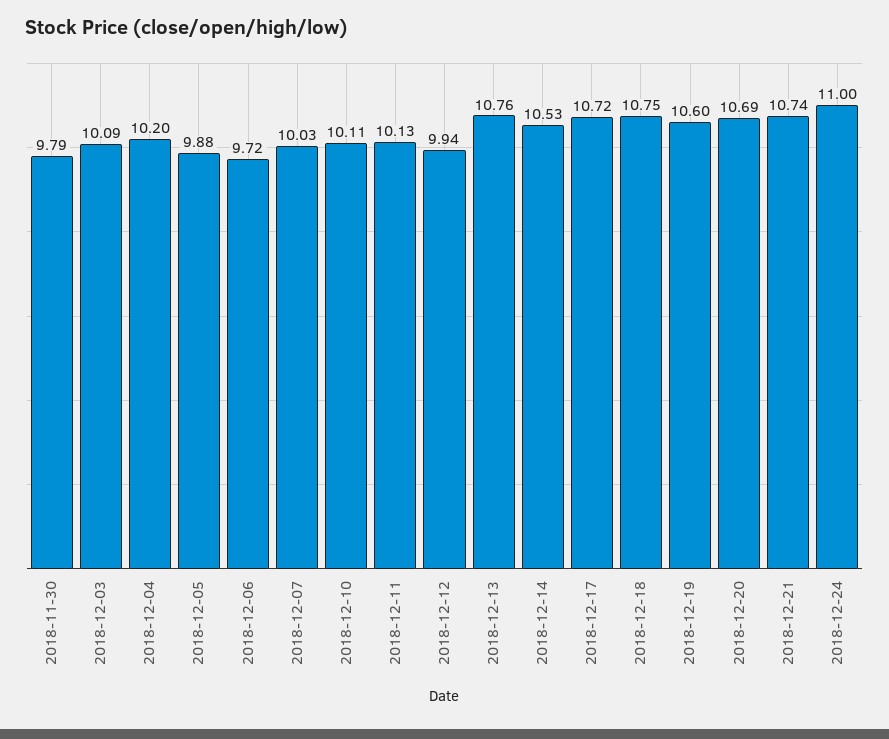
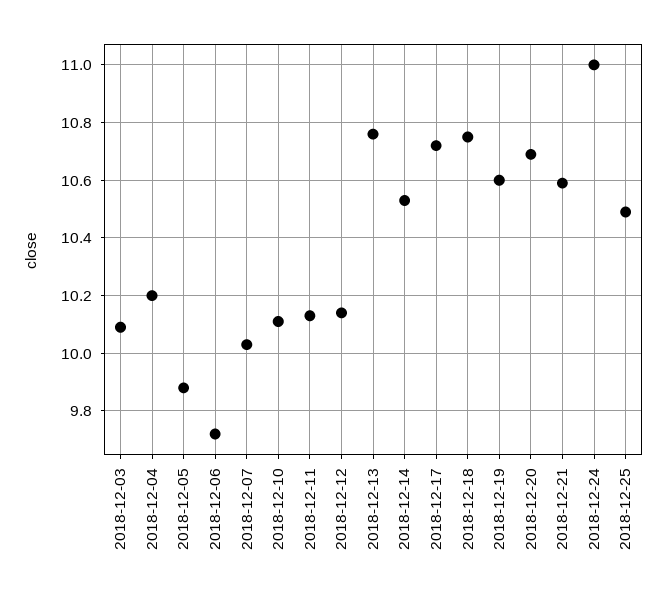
2018-11-30: 9.79 -> none
2018-12-12: 9.94 -> 10.15
2018-12-21: 10.74 -> 10.6
2018-12-25: none -> 10.5

